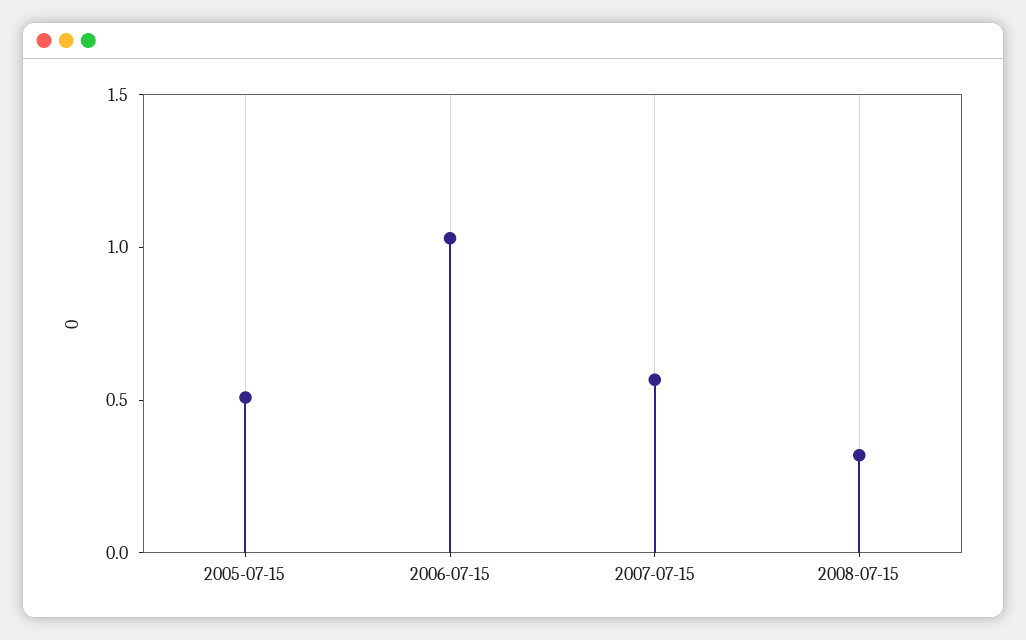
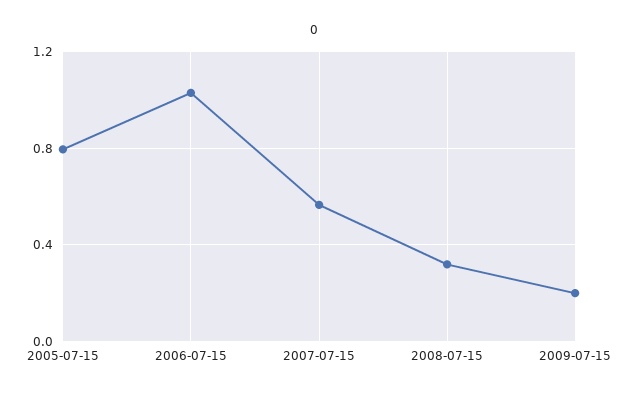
2005-07-15: 0.5 -> 0.8
2009-07-15: none -> 0.2

